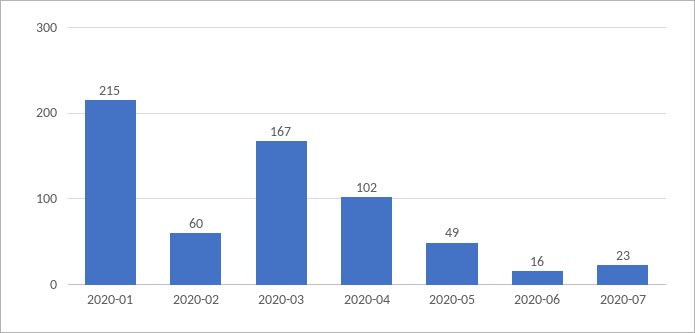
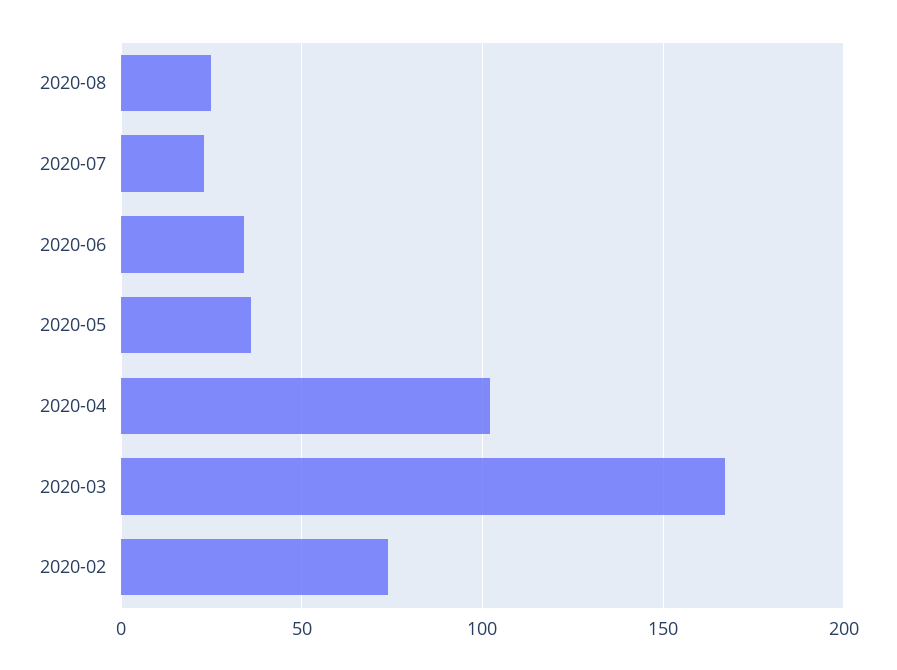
2020-01: 215 -> none
2020-02: 60 -> 75
2020-05: 49 -> 35
2020-06: 16 -> 35
2020-08: none -> 25

